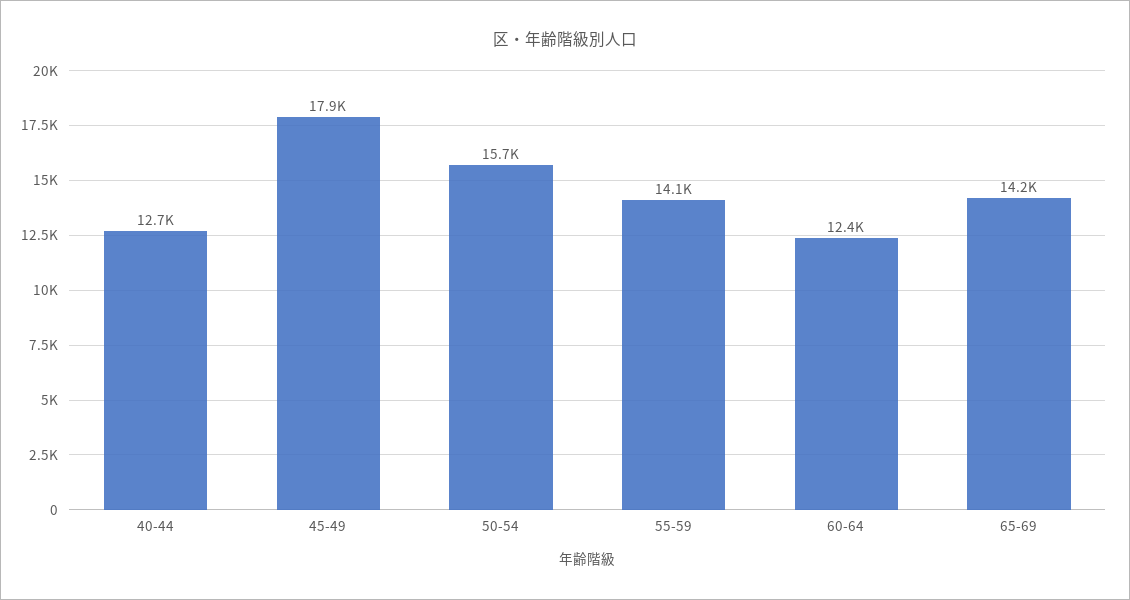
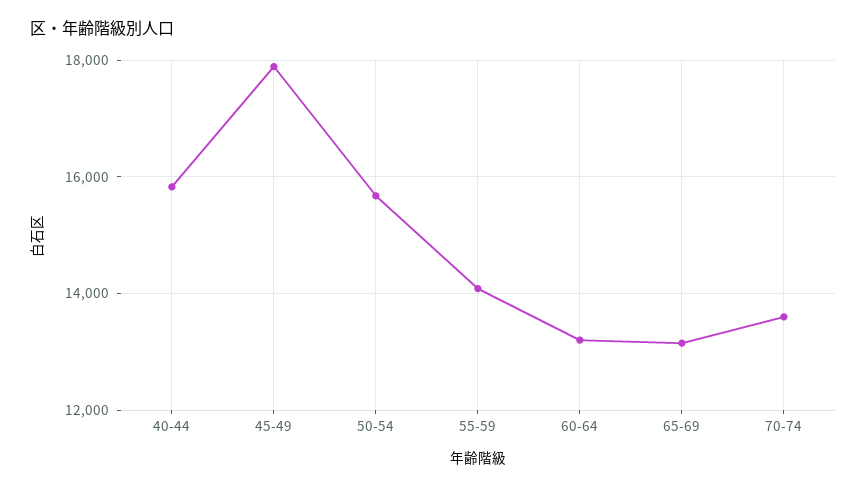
40-44: 12700 -> 15800
60-64: 12400 -> 13200
65-69: 14200 -> 13200
70-74: none -> 13600

